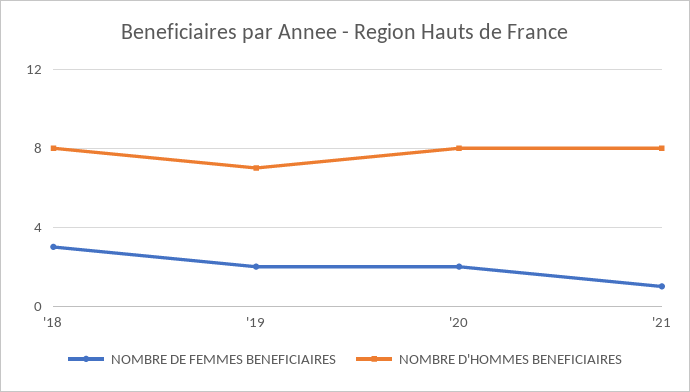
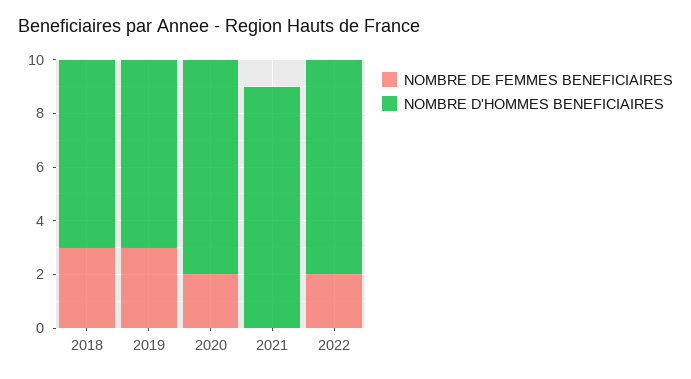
NOMBRE D'HOMMES BENEFICIAIRES, '18: 8 -> 7
NOMBRE DE FEMMES BENEFICIAIRES, '19: 2 -> 3
NOMBRE DE FEMMES BENEFICIAIRES, '21: 1 -> 0
NOMBRE D'HOMMES BENEFICIAIRES, '21: 8 -> 9
NOMBRE DE FEMMES BENEFICIAIRES, 2022: none -> 2
NOMBRE D'HOMMES BENEFICIAIRES, 2022: none -> 8

